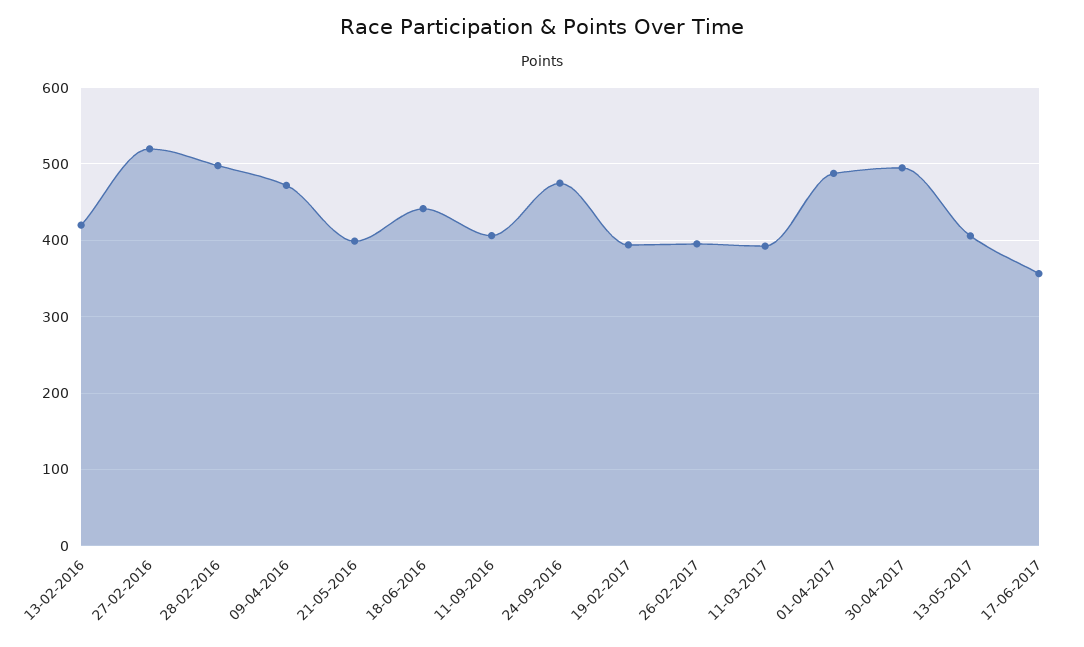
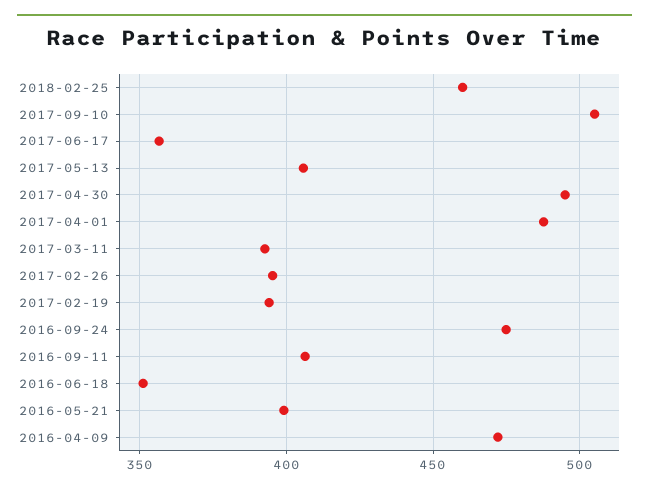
13-02-2016: 420 -> none
27-02-2016: 520 -> none
28-02-2016: 500 -> none
18-06-2016: 440 -> 350
2018-02-25: none -> 460
2017-09-10: none -> 505

